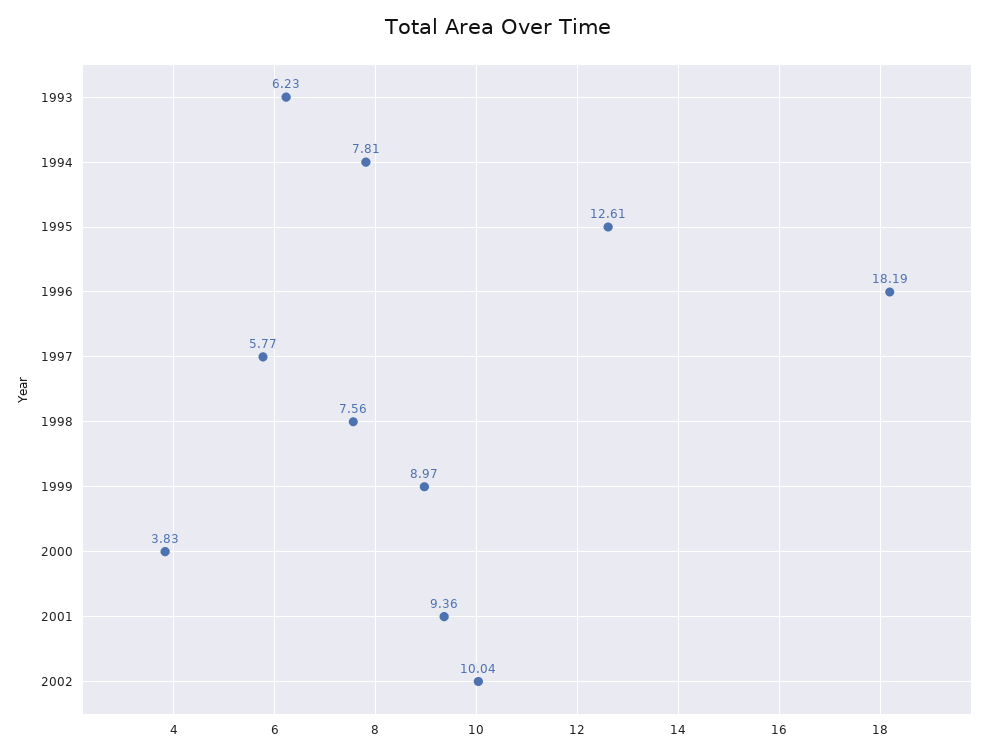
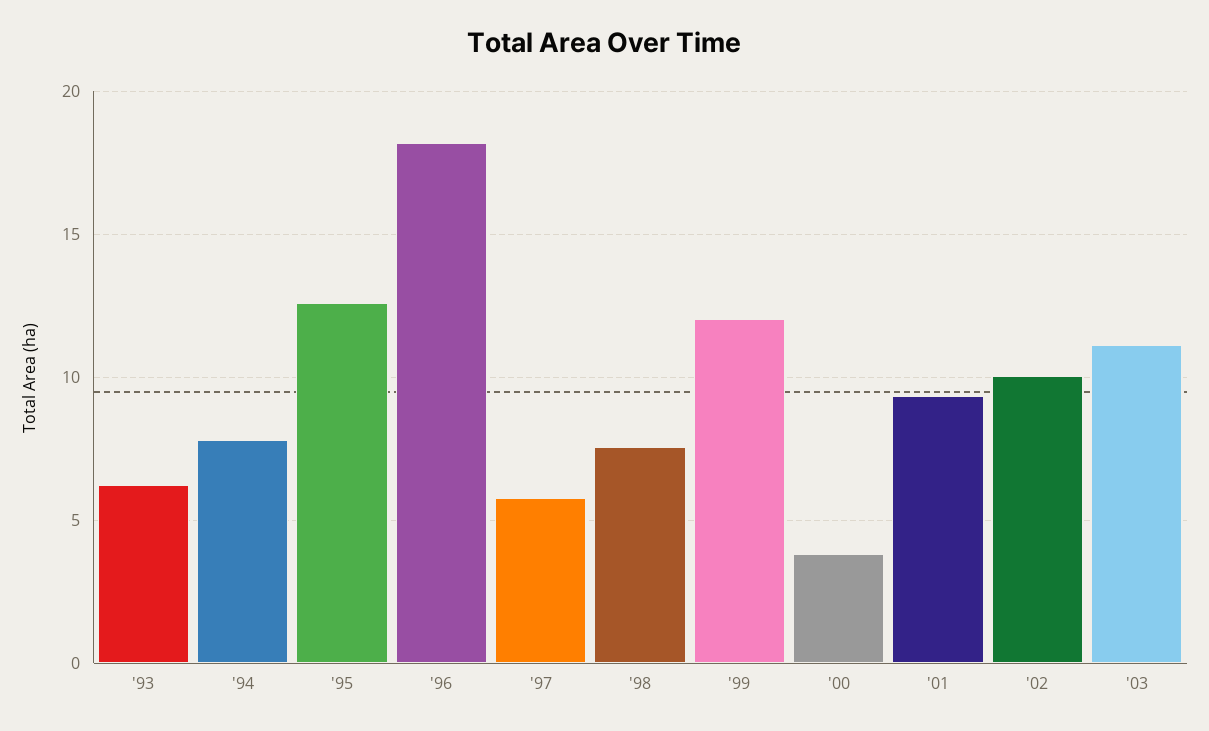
1999: 8.97 -> 12
'03: none -> 11

